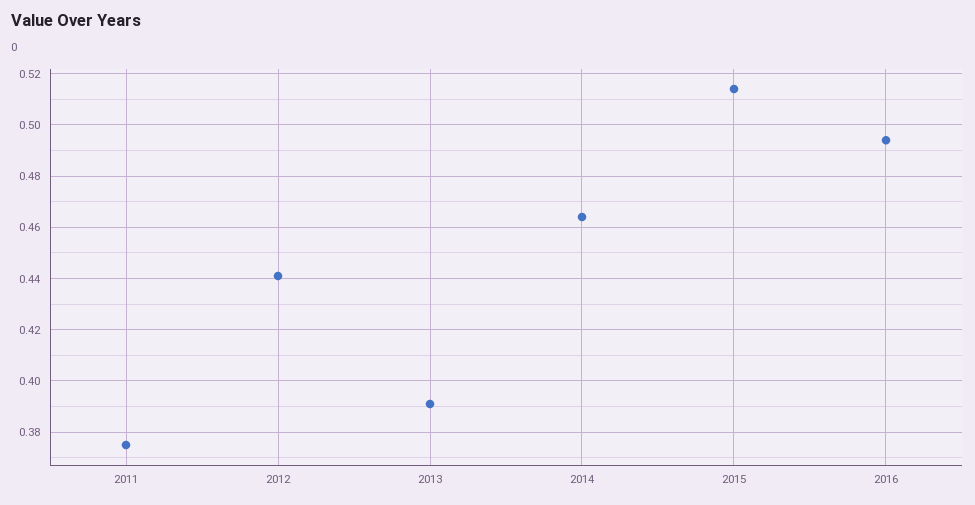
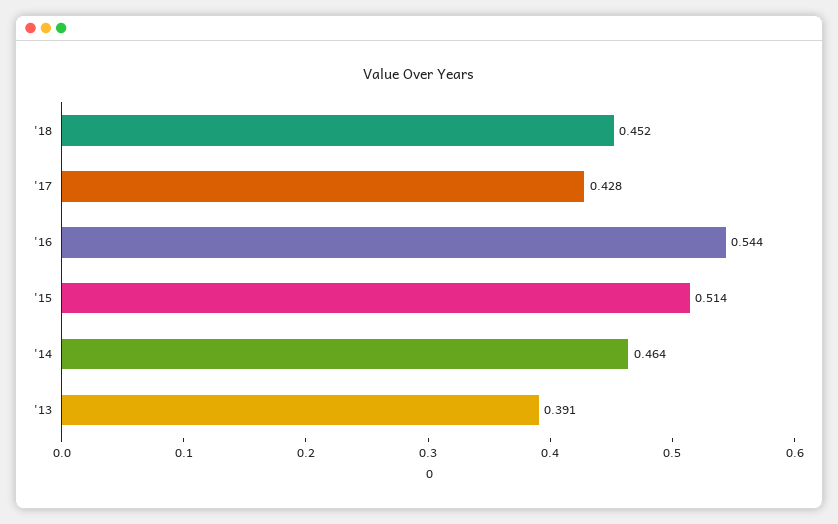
2011: 0.375 -> none
2012: 0.44 -> none
2016: 0.495 -> 0.544
'18: none -> 0.452
'17: none -> 0.428

